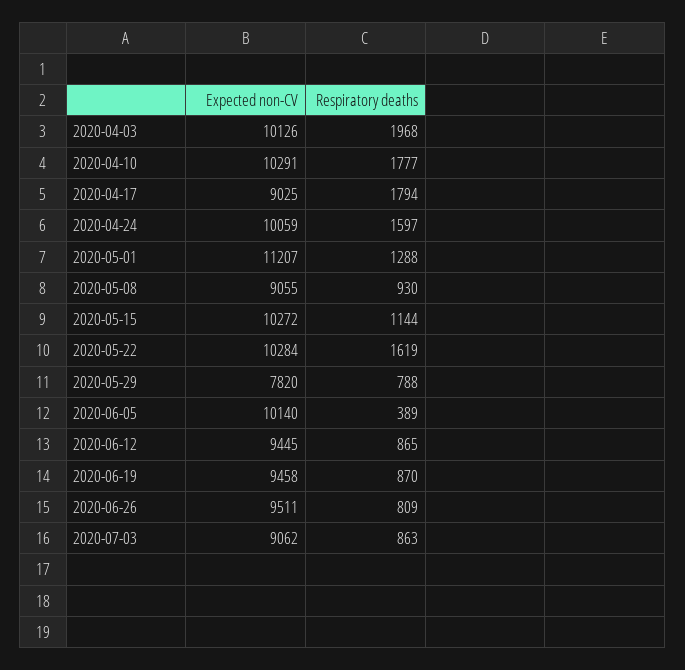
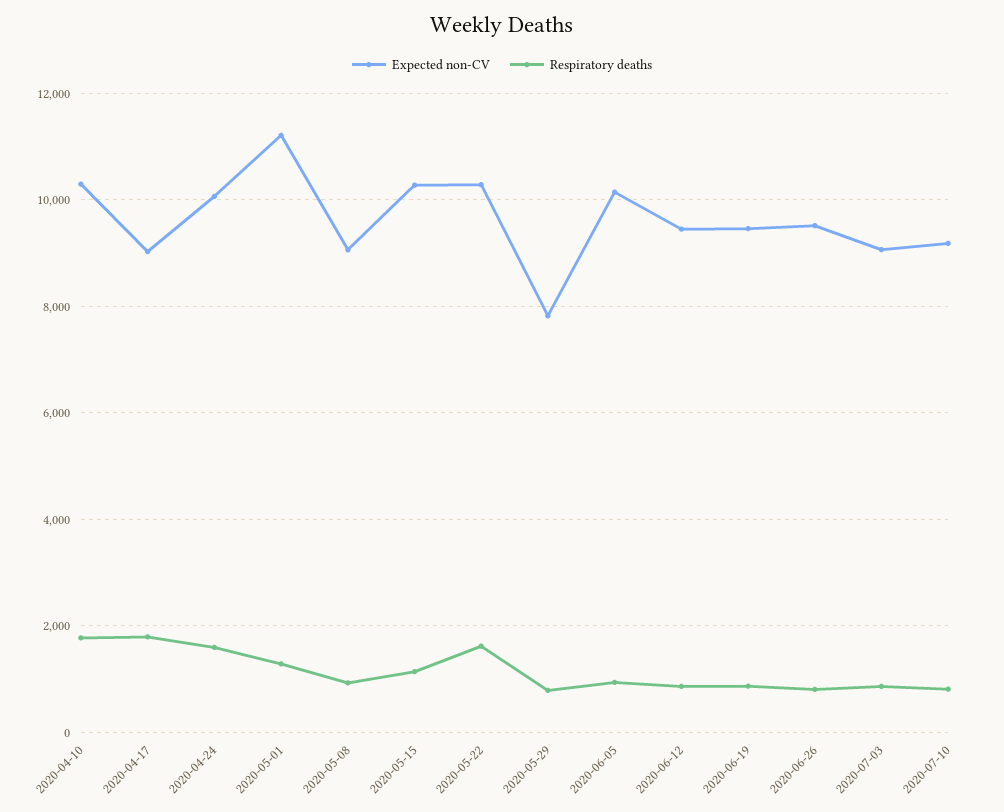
Expected non-CV, 2020-04-03: 10126 -> none
Respiratory deaths, 2020-04-03: 1968 -> none
Respiratory deaths, 2020-06-05: 389 -> 1000
Expected non-CV, 2020-07-10: none -> 9200
Respiratory deaths, 2020-07-10: none -> 800

